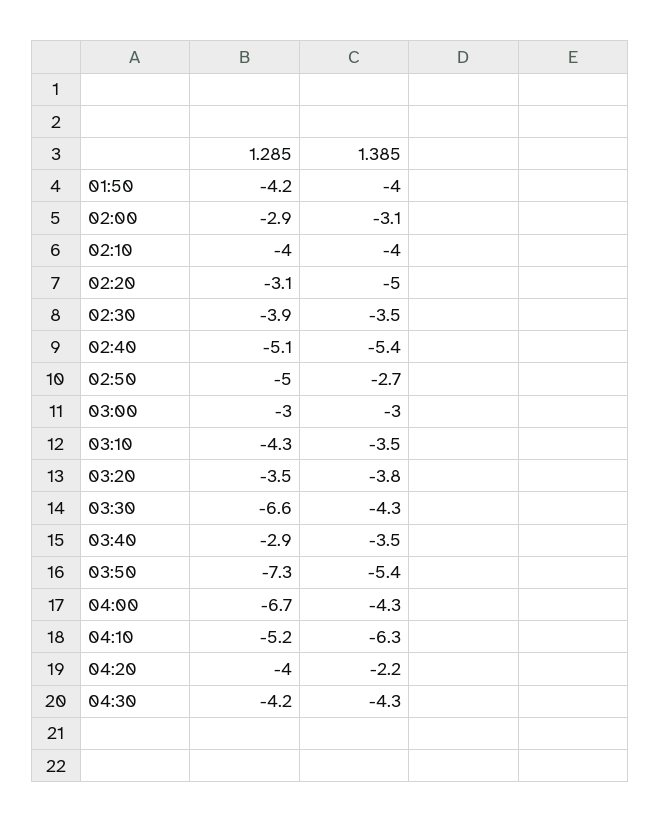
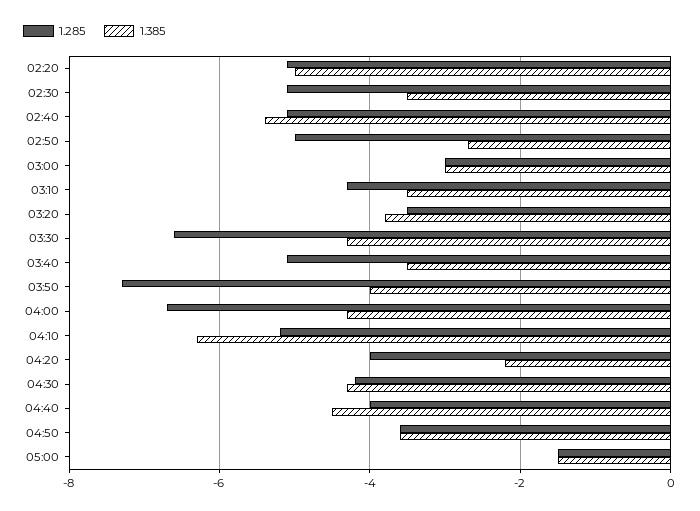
1.285, 01:50: -4.2 -> none
1.385, 01:50: -4 -> none
1.285, 02:00: -2.9 -> none
1.385, 02:00: -3.1 -> none
1.285, 02:10: -4 -> none
1.385, 02:10: -4 -> none
1.285, 02:20: -3.1 -> -5
1.285, 02:30: -3.9 -> -5
1.285, 03:40: -2.9 -> -5
1.385, 03:50: -5.4 -> -4
1.285, 04:40: none -> -4
1.385, 04:40: none -> -4.5
1.285, 04:50: none -> -3.5
1.385, 04:50: none -> -3.5
1.285, 05:00: none -> -1.5
1.385, 05:00: none -> -1.5

